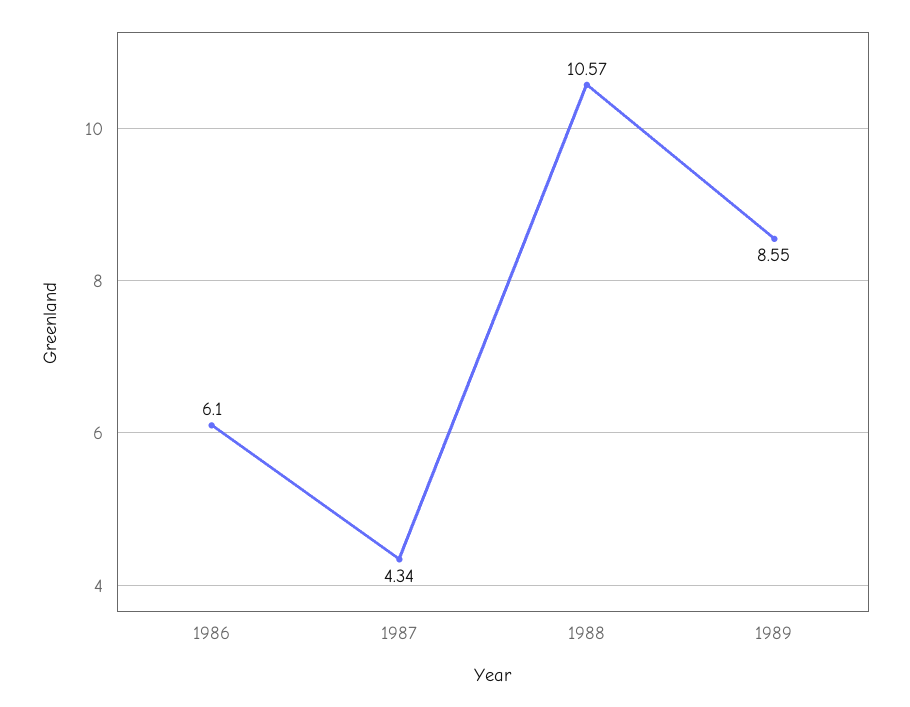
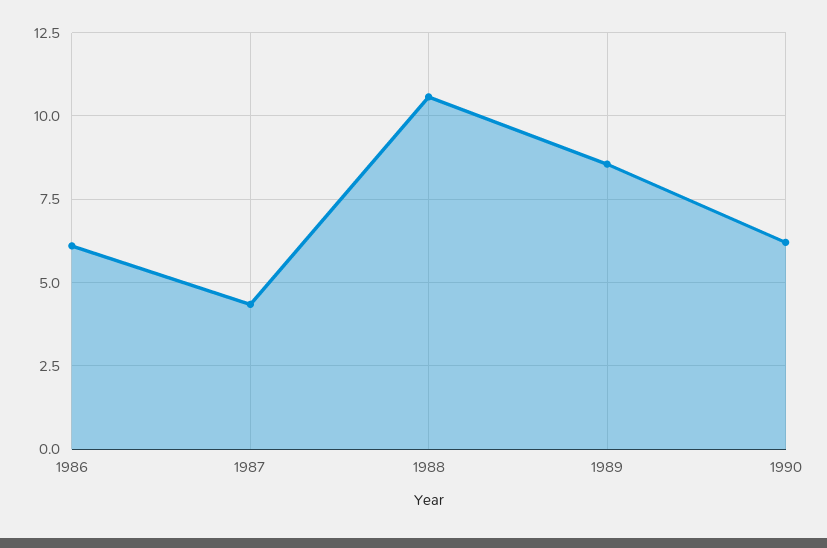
1990: none -> 6.25

